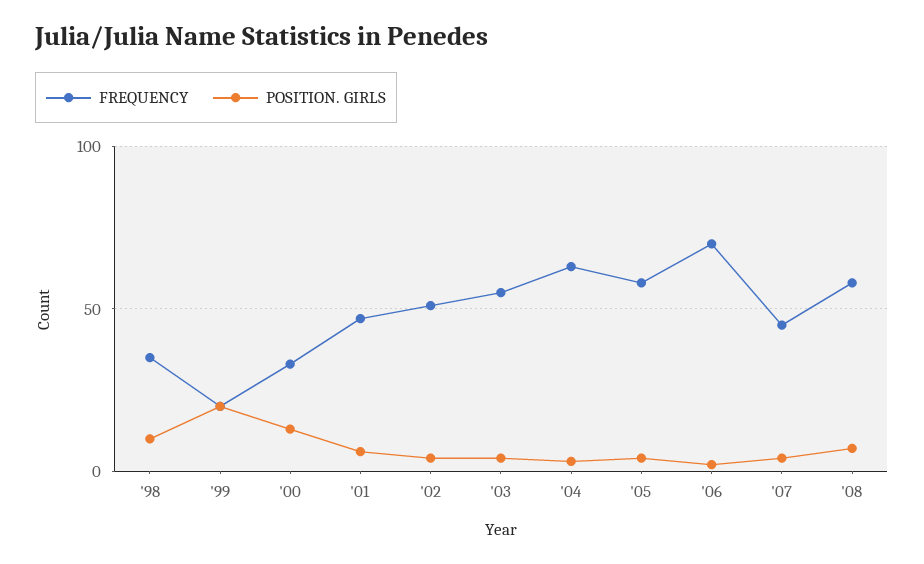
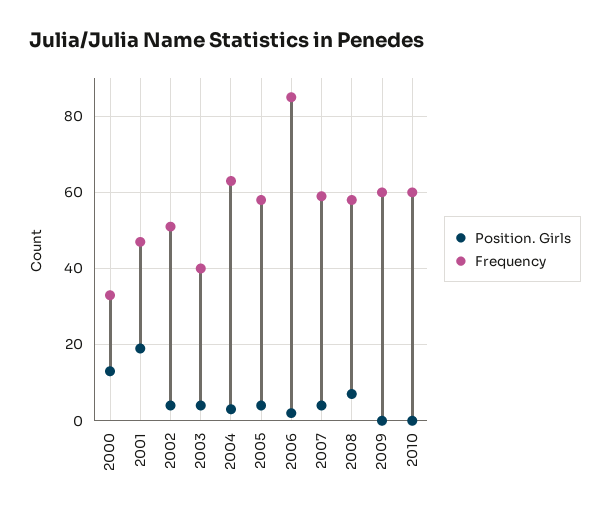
FREQUENCY, '98: 35 -> none
POSITION. GIRLS, '98: 10 -> none
FREQUENCY, '99: 20 -> none
POSITION. GIRLS, '99: 20 -> none
POSITION. GIRLS, '01: 5 -> 20
FREQUENCY, '03: 55 -> 40
FREQUENCY, '06: 70 -> 85
FREQUENCY, '07: 45 -> 60
POSITION. GIRLS, 2009: none -> 0
FREQUENCY, 2009: none -> 60
POSITION. GIRLS, 2010: none -> 0
FREQUENCY, 2010: none -> 60

